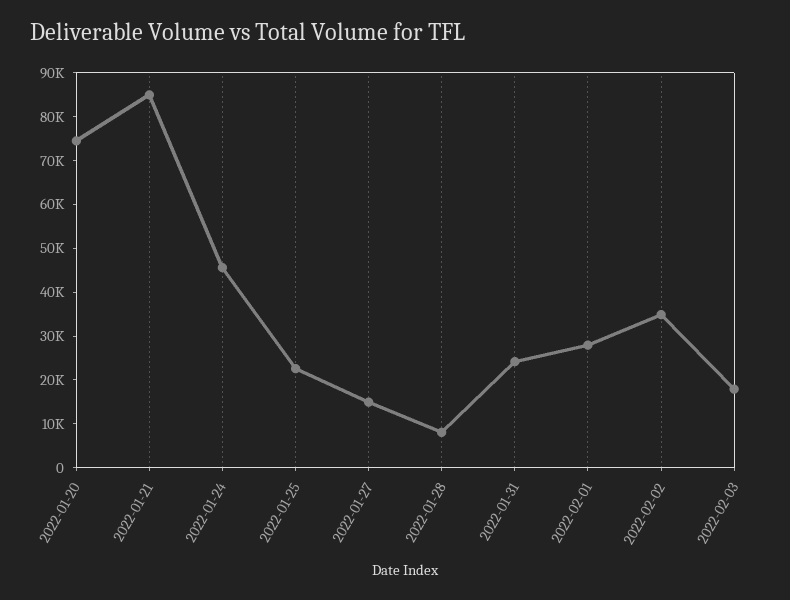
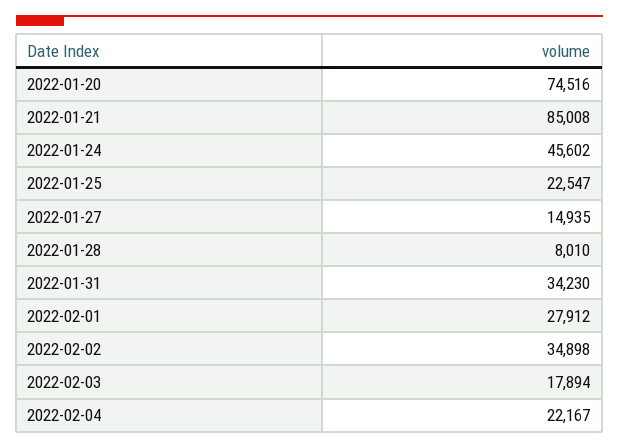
2022-01-31: 24000 -> 34230
2022-02-04: none -> 22167

